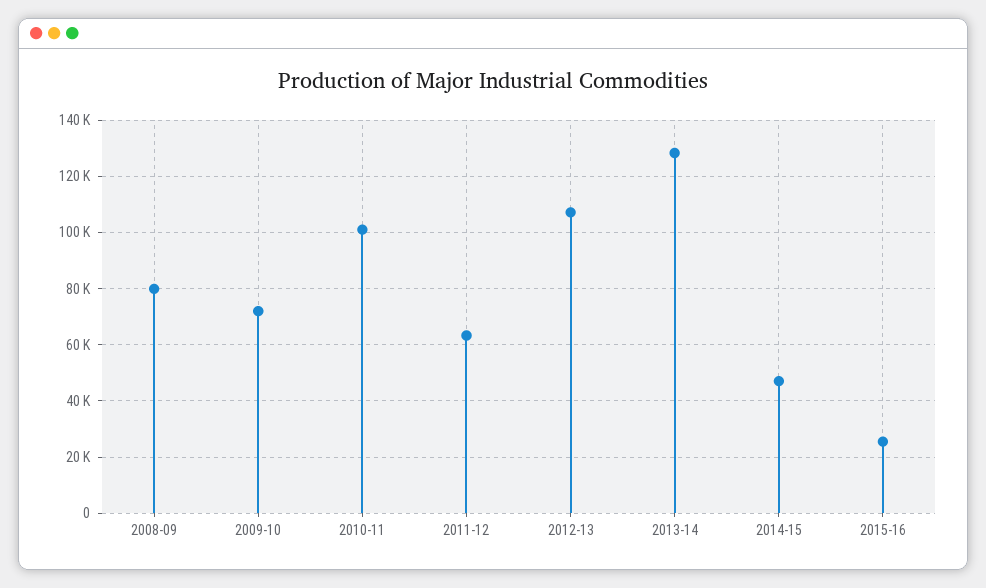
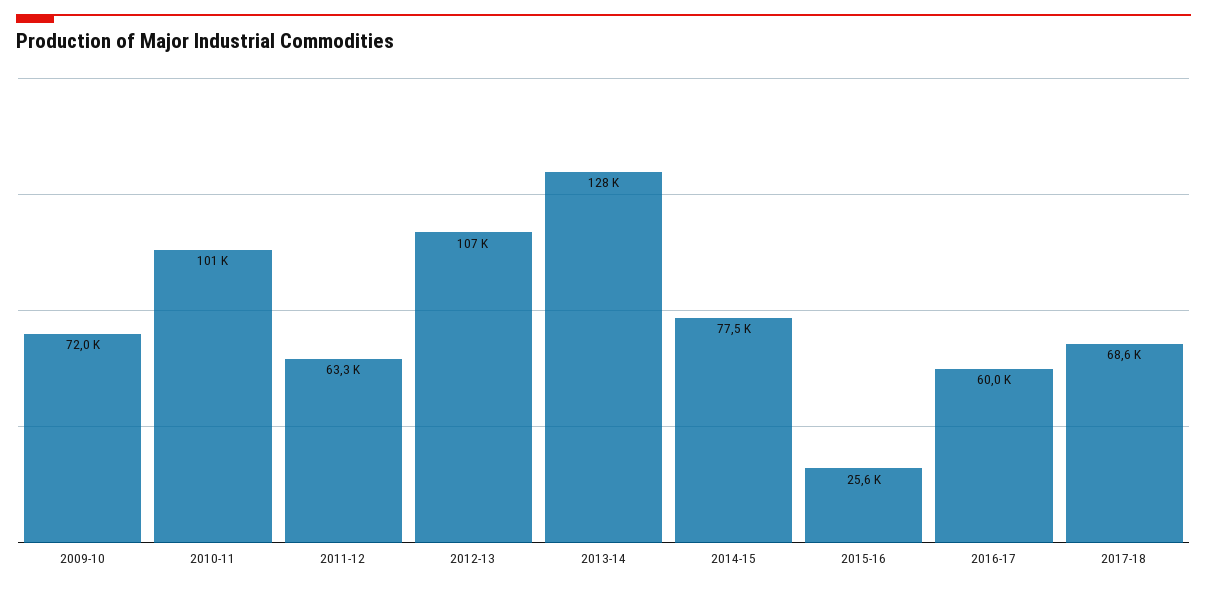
2008-09: 80000 -> none
2014-15: 47500 -> 77500
2016-17: none -> 60000
2017-18: none -> 68600

